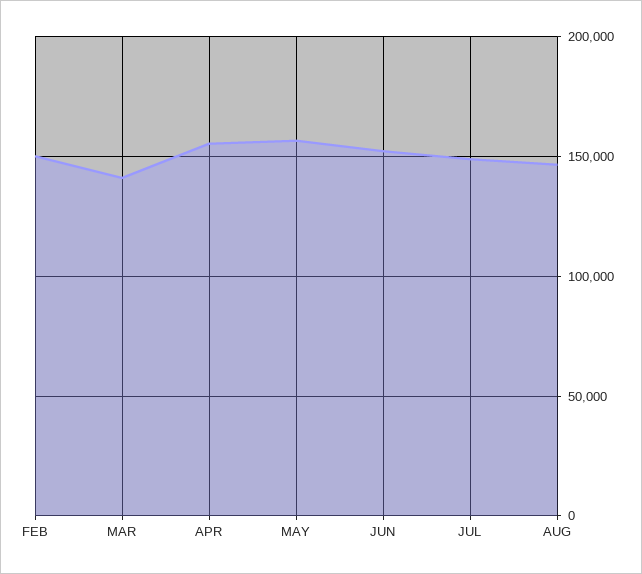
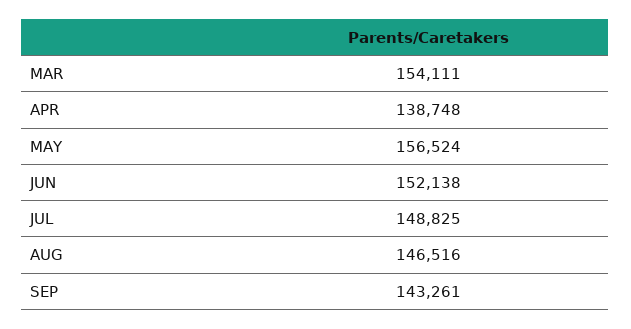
FEB: 150000 -> none
MAR: 140000 -> 154111
APR: 155000 -> 138748
SEP: none -> 143261

